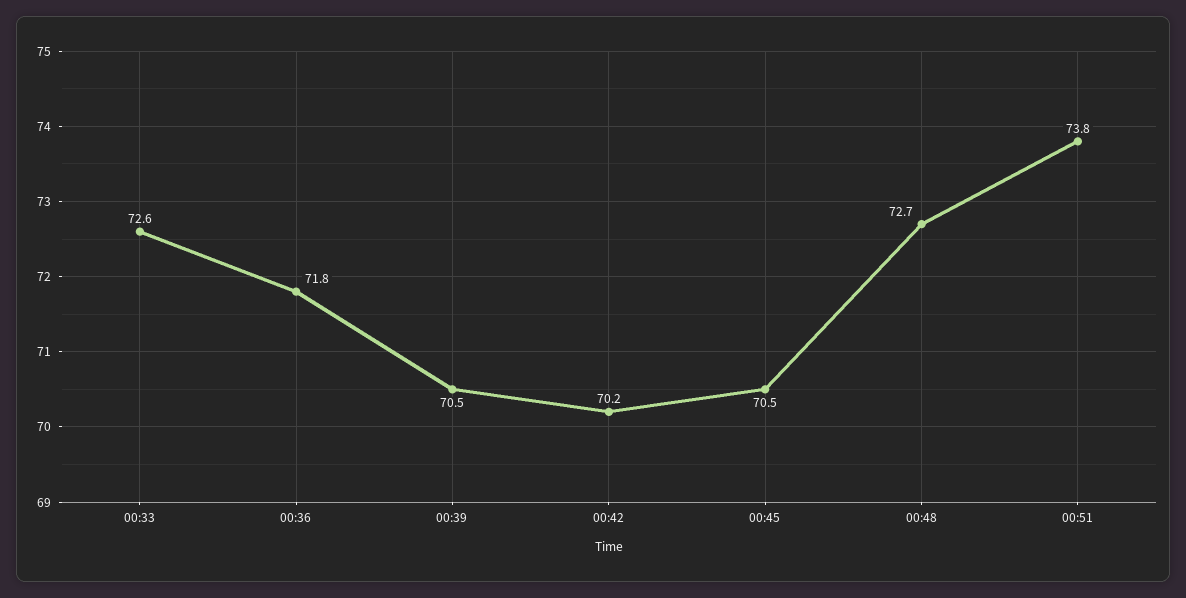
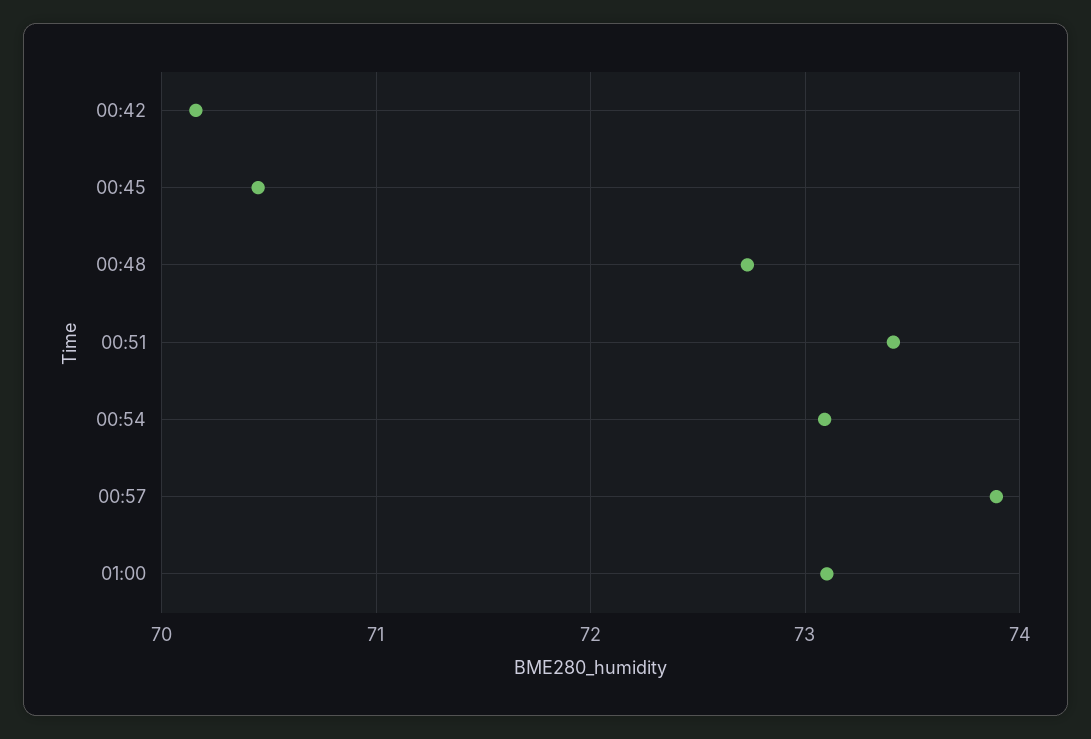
00:33: 72.6 -> none
00:36: 71.8 -> none
00:39: 70.5 -> none
00:51: 73.8 -> 73.4
00:54: none -> 73.1
00:57: none -> 73.9
01:00: none -> 73.1

